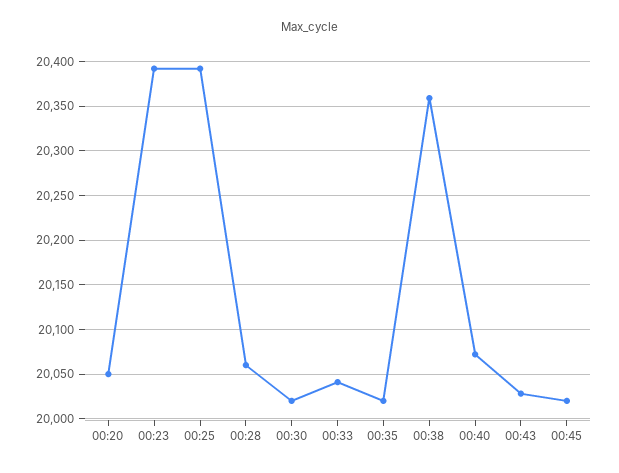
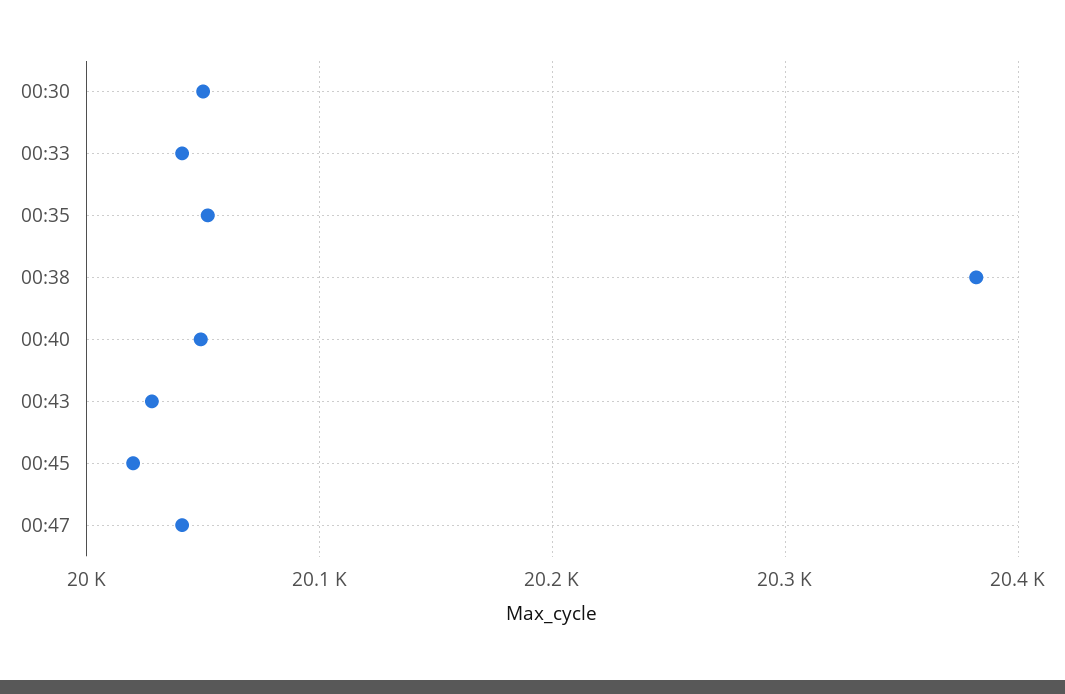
00:20: 20050 -> none
00:23: 20390 -> none
00:25: 20390 -> none
00:28: 20060 -> none
00:30: 20020 -> 20050
00:35: 20020 -> 20050
00:38: 20360 -> 20380
00:40: 20070 -> 20050
00:47: none -> 20040

